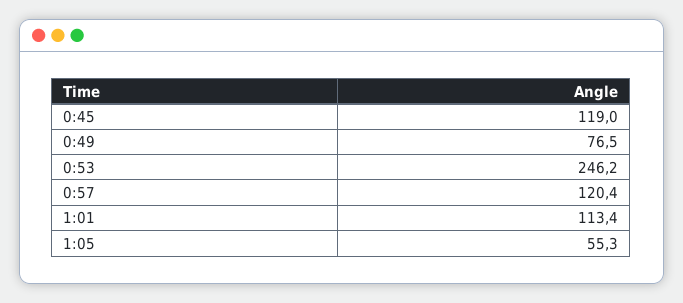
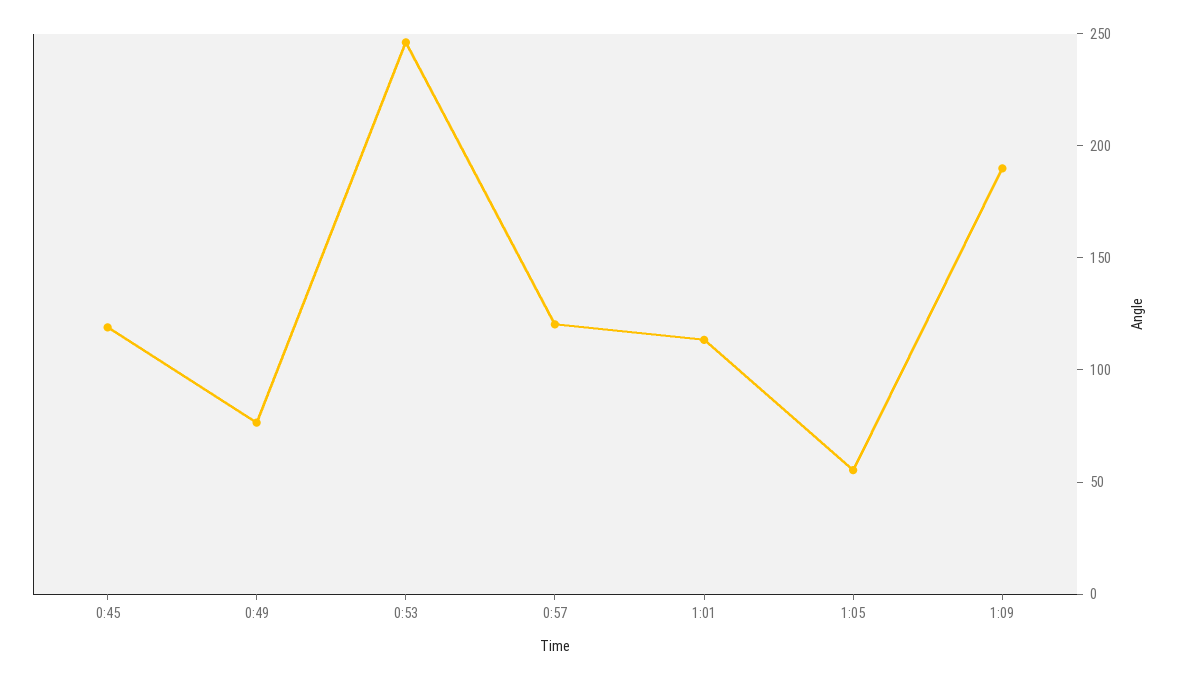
1:09: none -> 190

